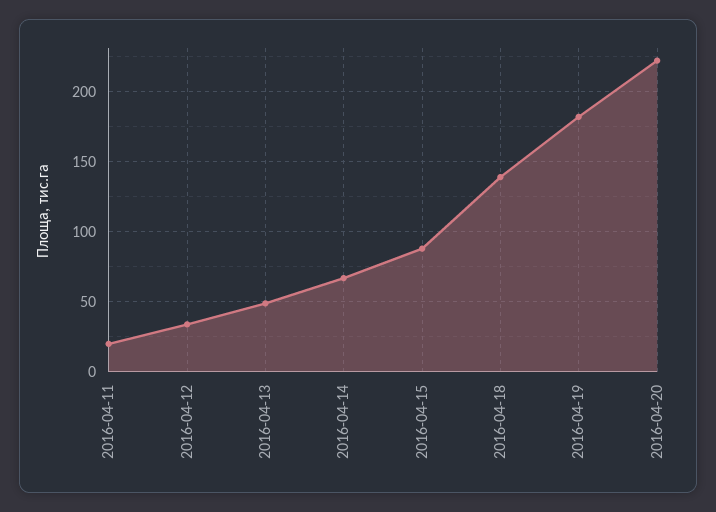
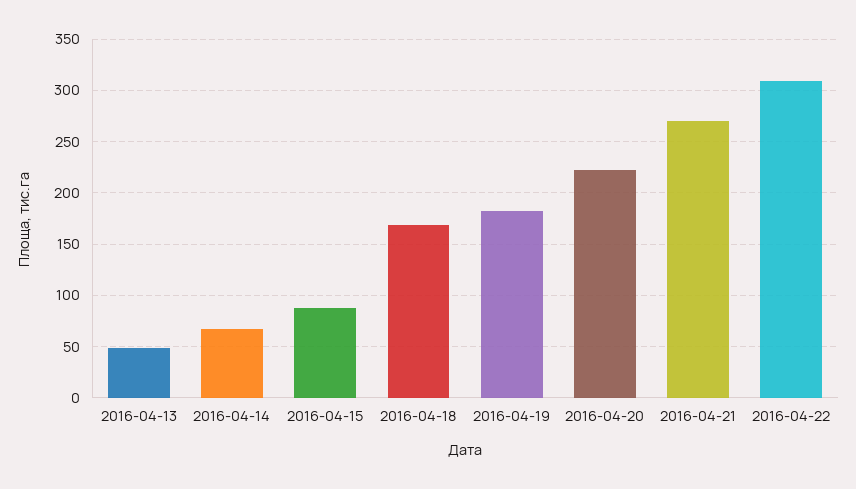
2016-04-11: 20 -> none
2016-04-12: 35 -> none
2016-04-18: 140 -> 170
2016-04-21: none -> 270
2016-04-22: none -> 310

